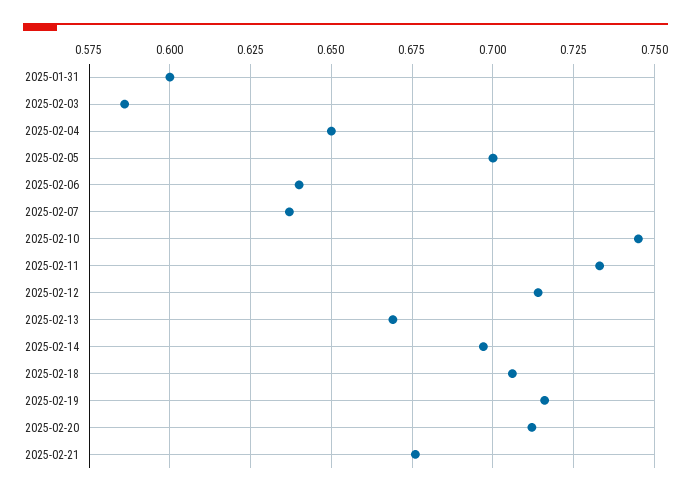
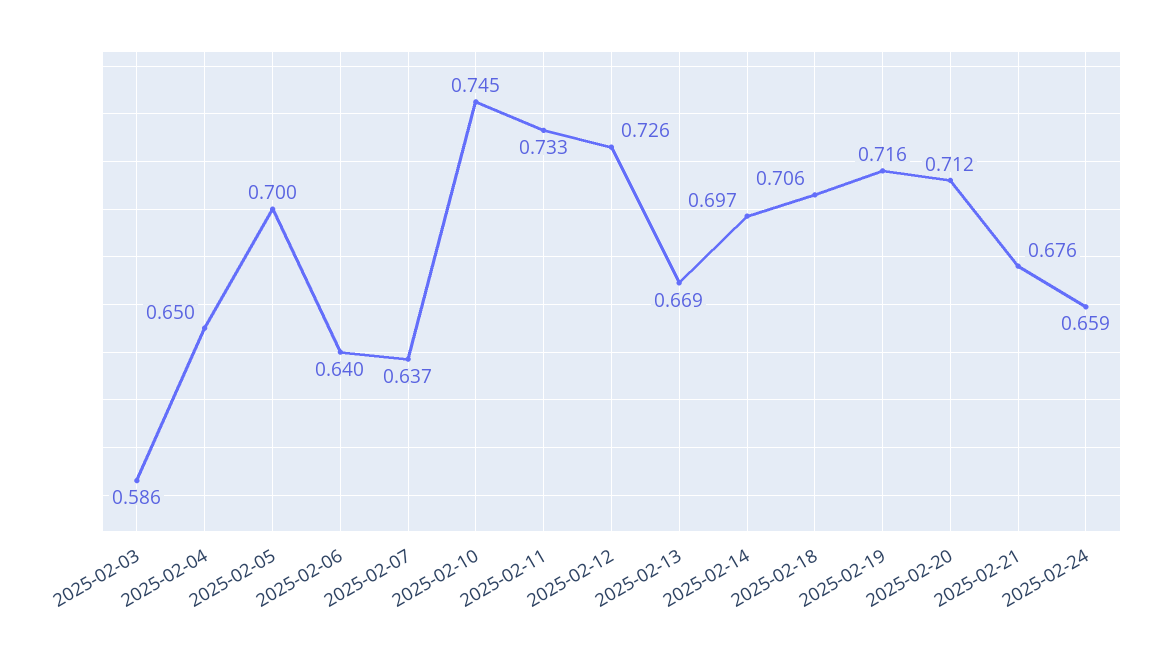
2025-01-31: 0.6 -> none
2025-02-12: 0.715 -> 0.726
2025-02-24: none -> 0.659

